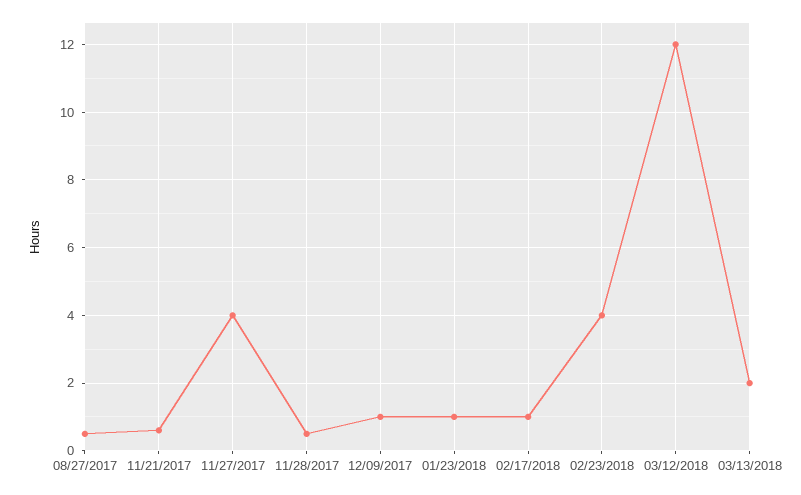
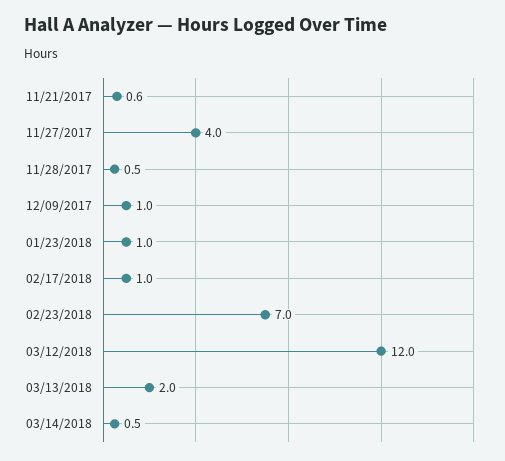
08/27/2017: 0.5 -> none
02/23/2018: 4 -> 7
03/14/2018: none -> 0.5

